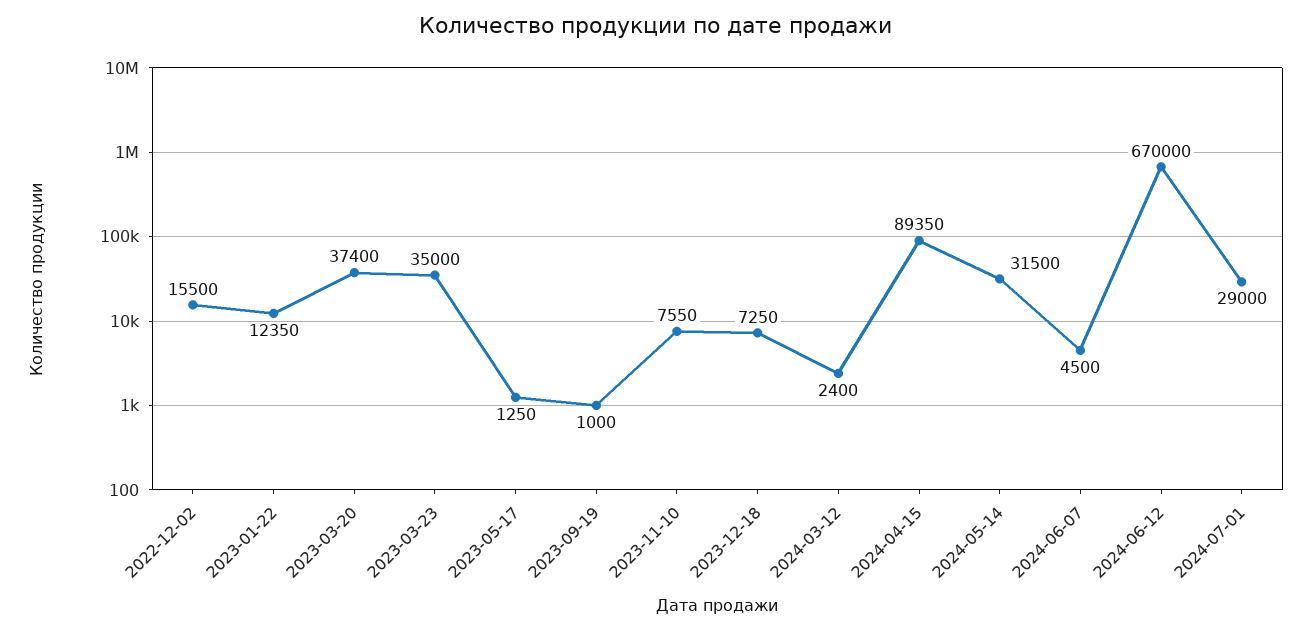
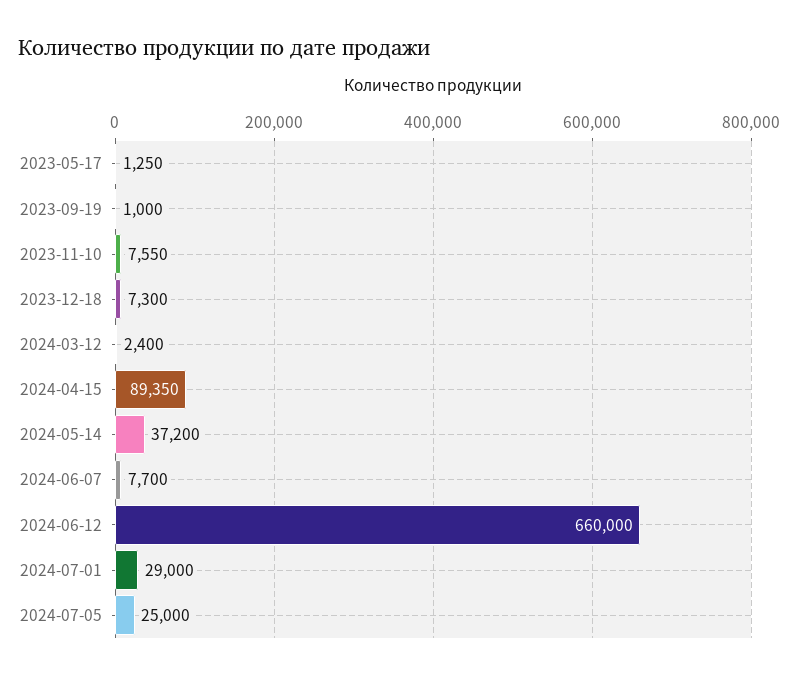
2022-12-02: 15500 -> none
2023-01-22: 12350 -> none
2023-03-20: 37400 -> none
2023-03-23: 35000 -> none
2023-12-18: 7250 -> 7300
2024-05-14: 31500 -> 37200
2024-06-07: 4500 -> 7700
2024-06-12: 670000 -> 660000
2024-07-05: none -> 25000

